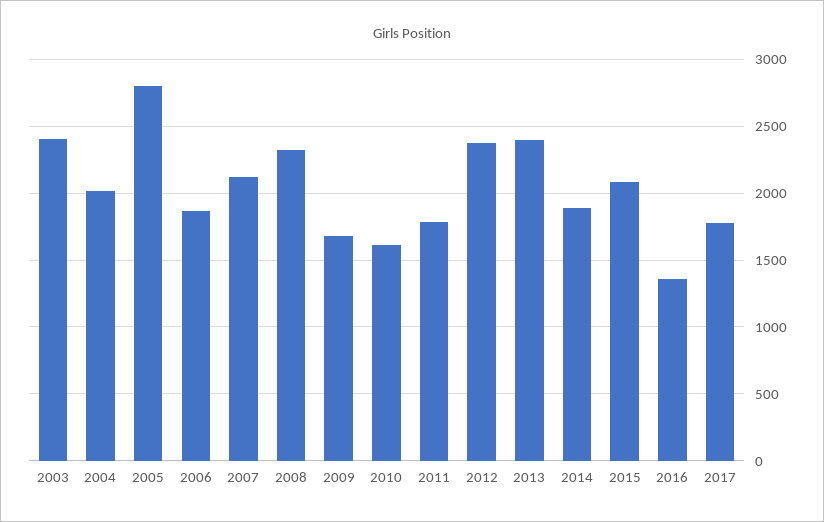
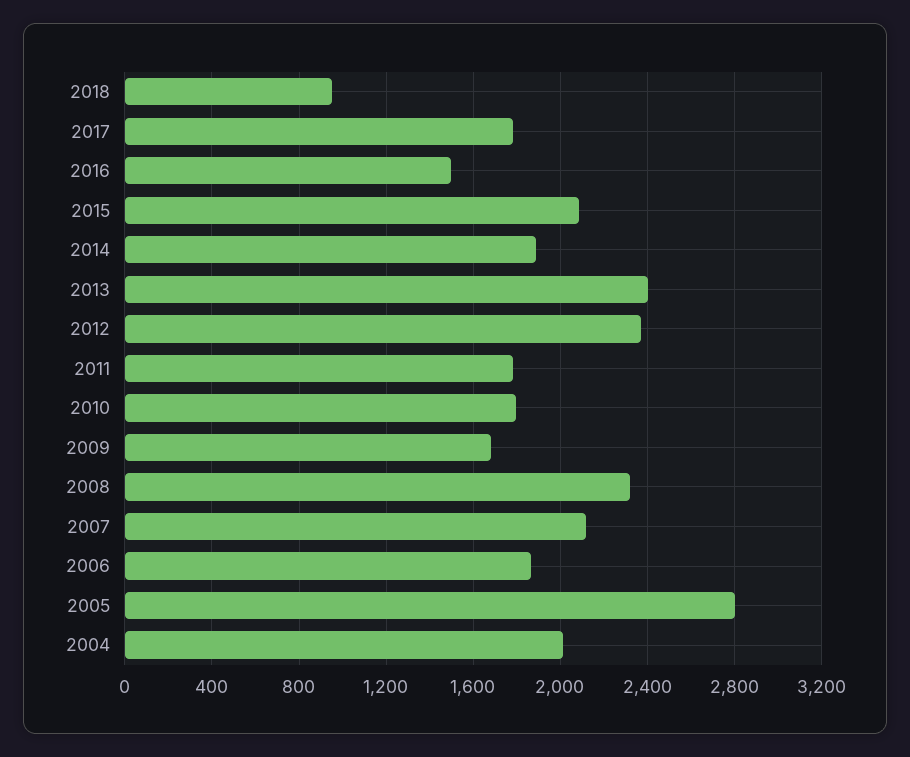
2003: 2400 -> none
2010: 1600 -> 1800
2016: 1350 -> 1500
2018: none -> 950

